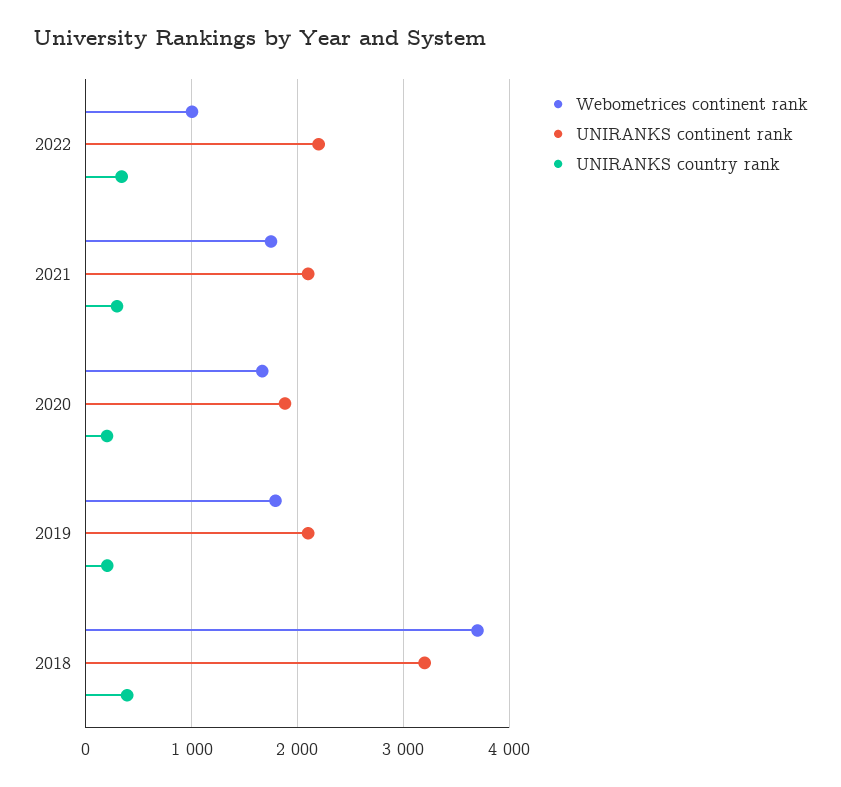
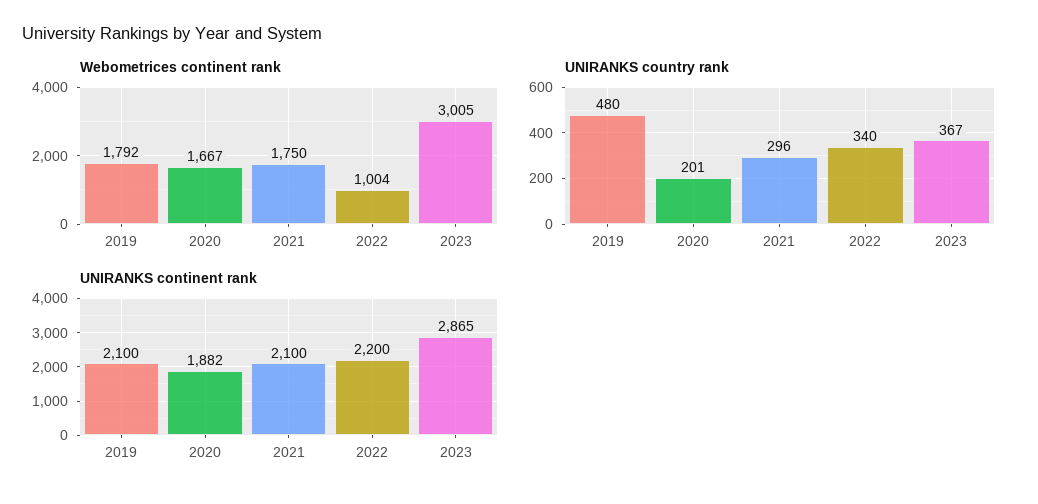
UNIRANKS country rank, 2019: 200 -> 480
Webometrices continent rank, 2018: 3700 -> none
UNIRANKS continent rank, 2018: 3200 -> none
UNIRANKS country rank, 2018: 400 -> none
Webometrices continent rank, 2023: none -> 3005
UNIRANKS country rank, 2023: none -> 367
UNIRANKS continent rank, 2023: none -> 2865

